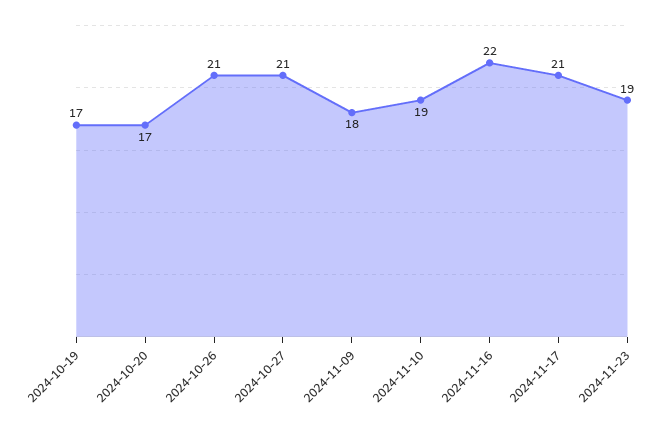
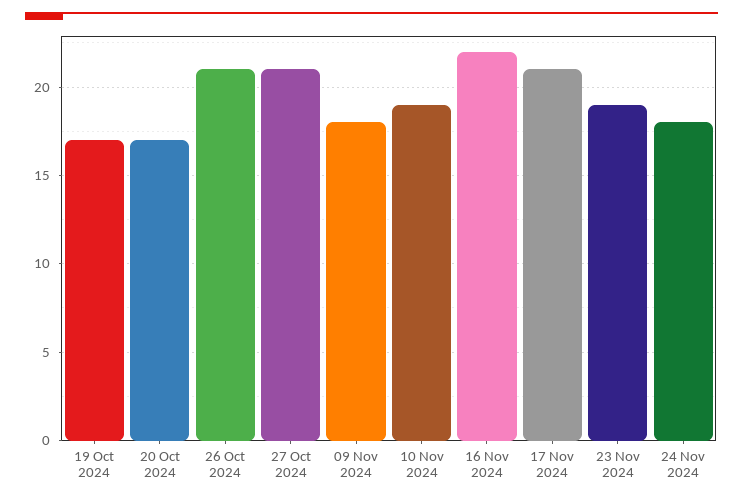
24 Nov 2024: none -> 18

